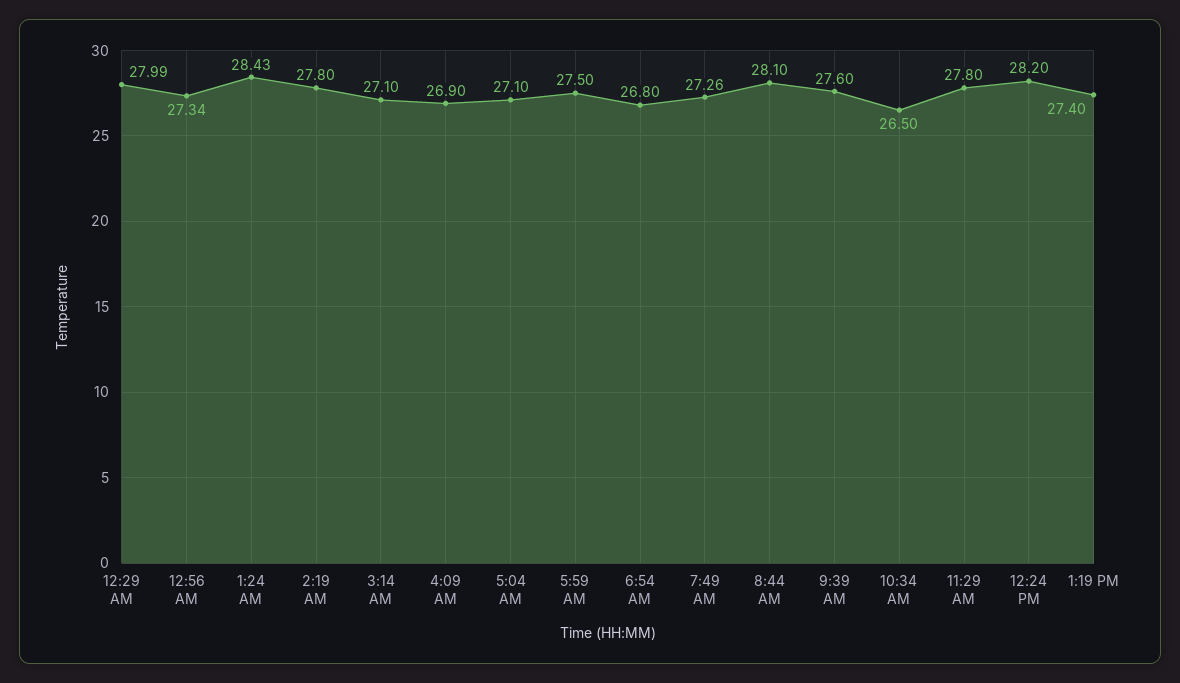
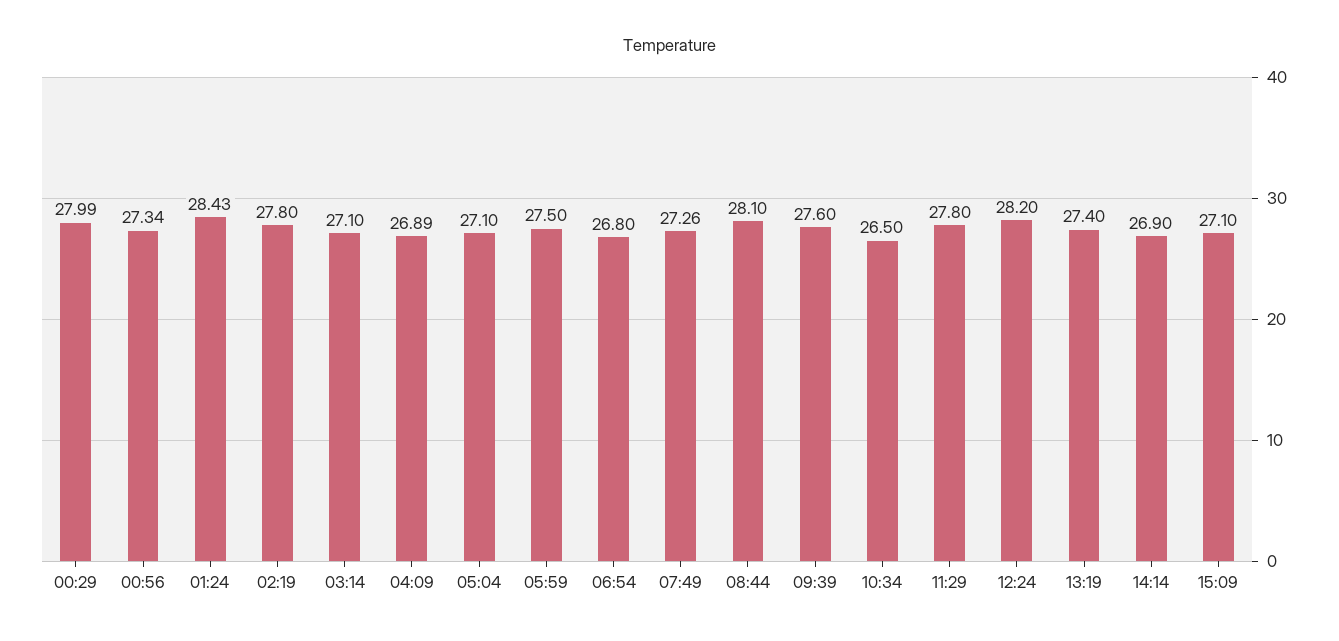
4:09 AM: 26.9 -> 26.89
14:14: none -> 26.9
15:09: none -> 27.1

